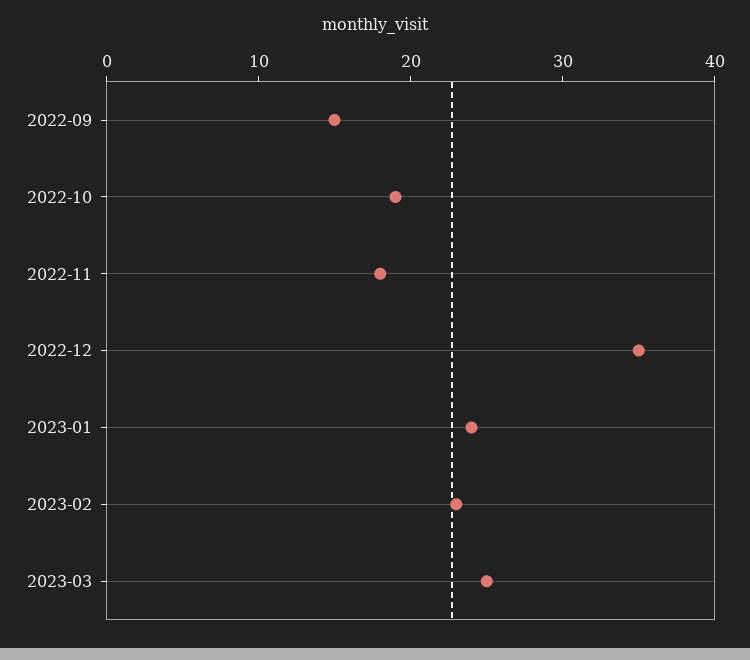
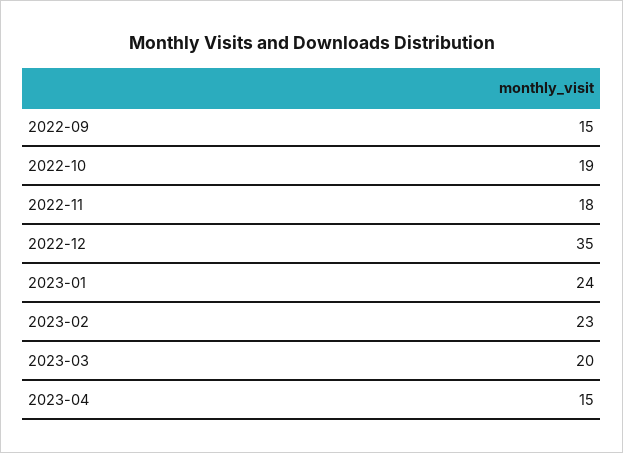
2023-03: 25 -> 20
2023-04: none -> 15

